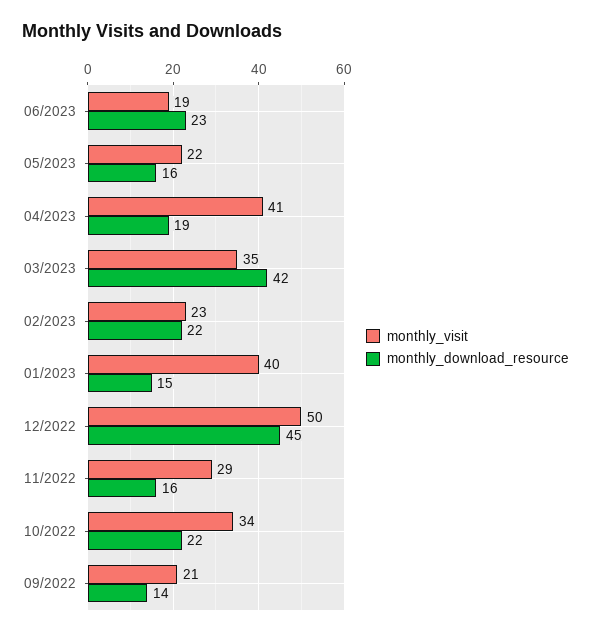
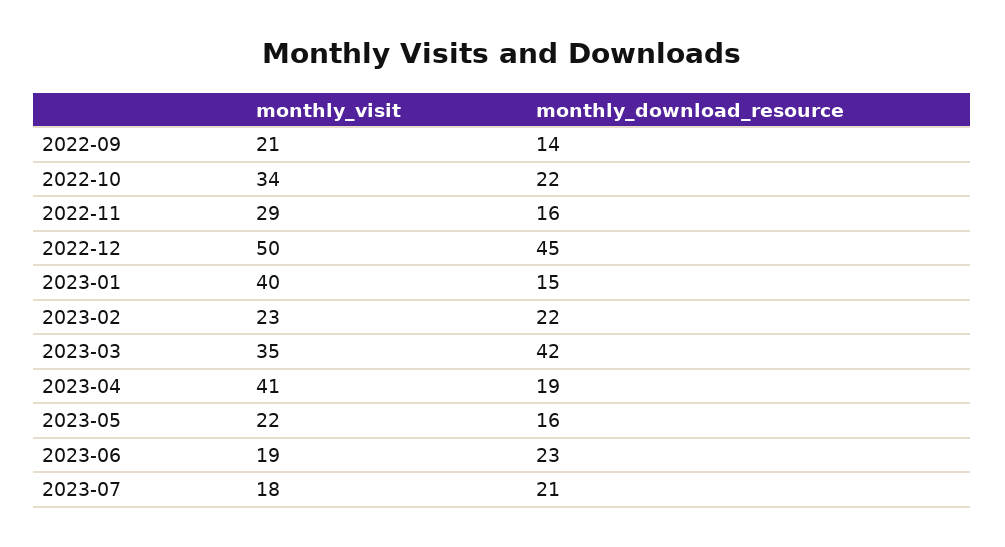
monthly_visit, 2023-07: none -> 18
monthly_download_resource, 2023-07: none -> 21

